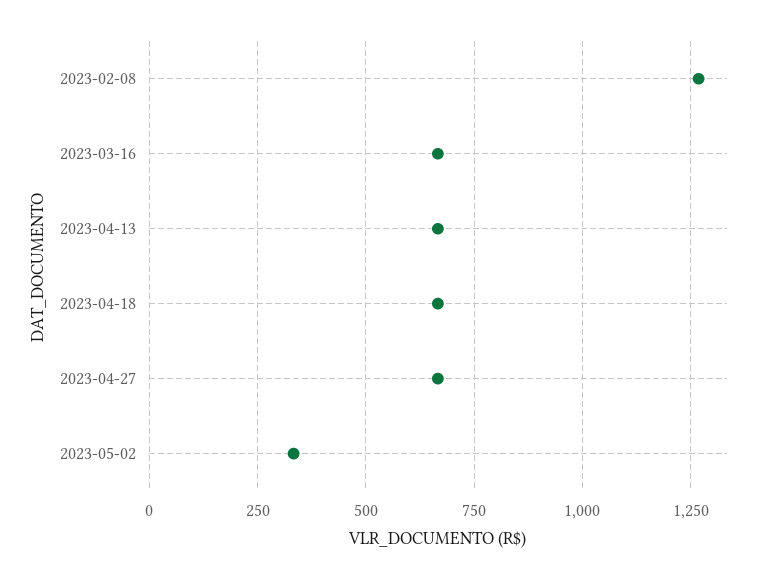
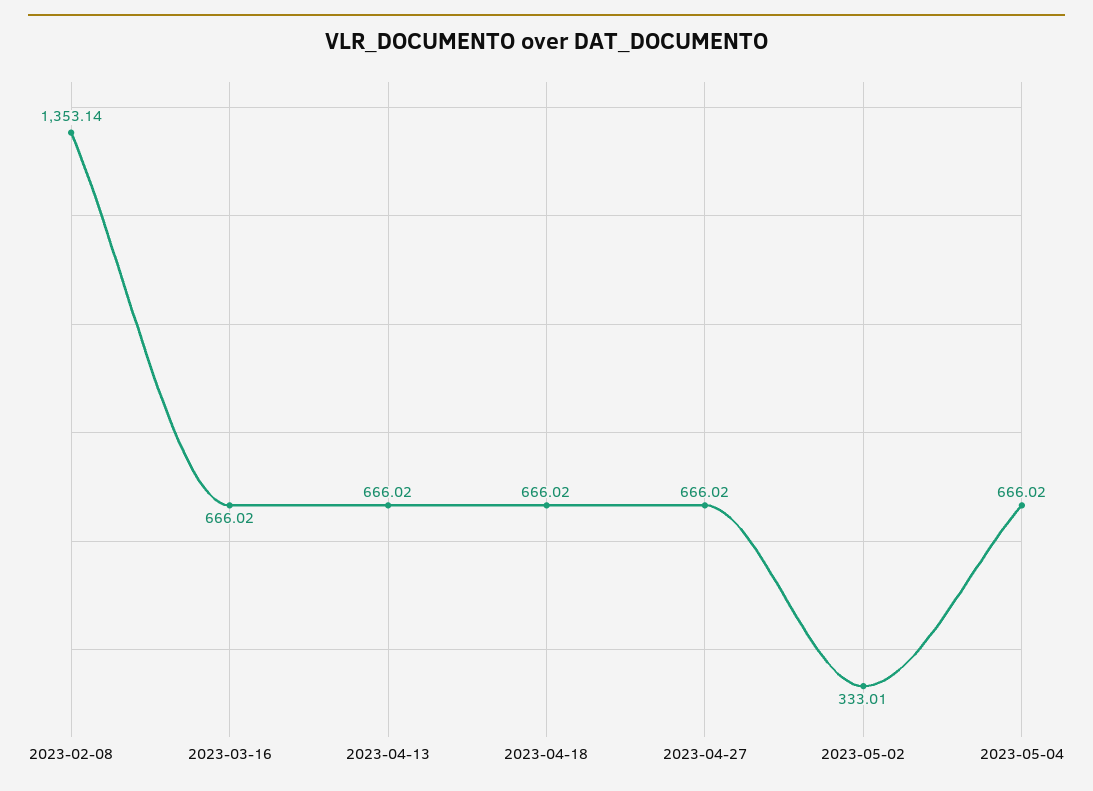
2023-02-08: 1275 -> 1353.14
2023-05-04: none -> 666.02

